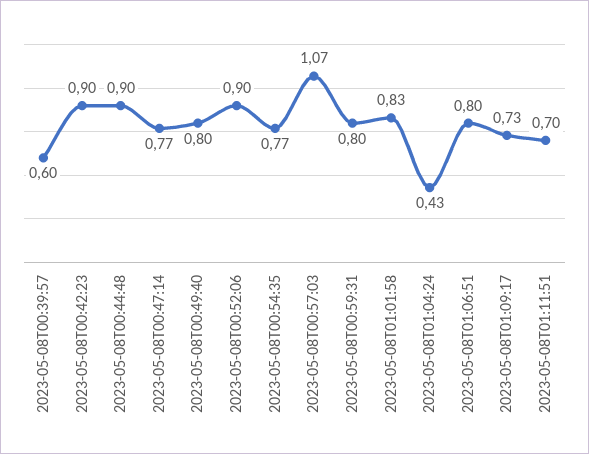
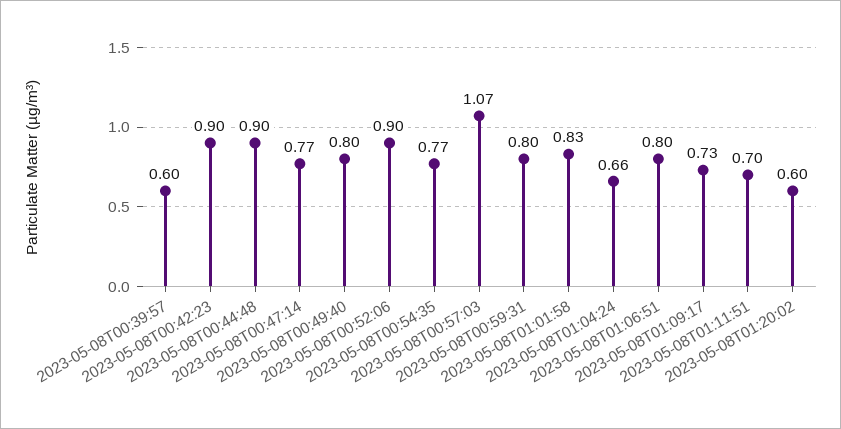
2023-05-08T01:04:24: 0.43 -> 0.66
2023-05-08T01:20:02: none -> 0.6

